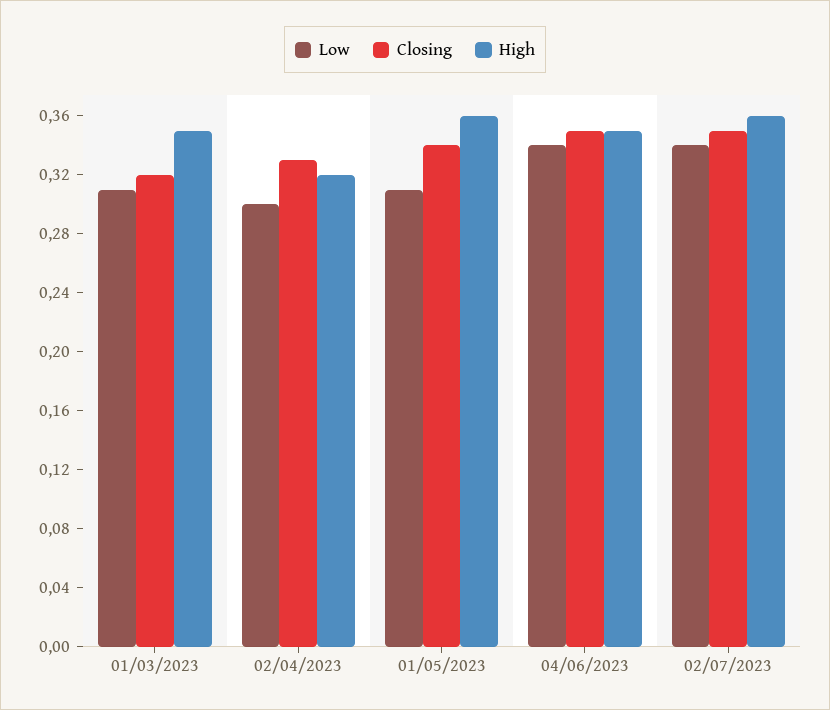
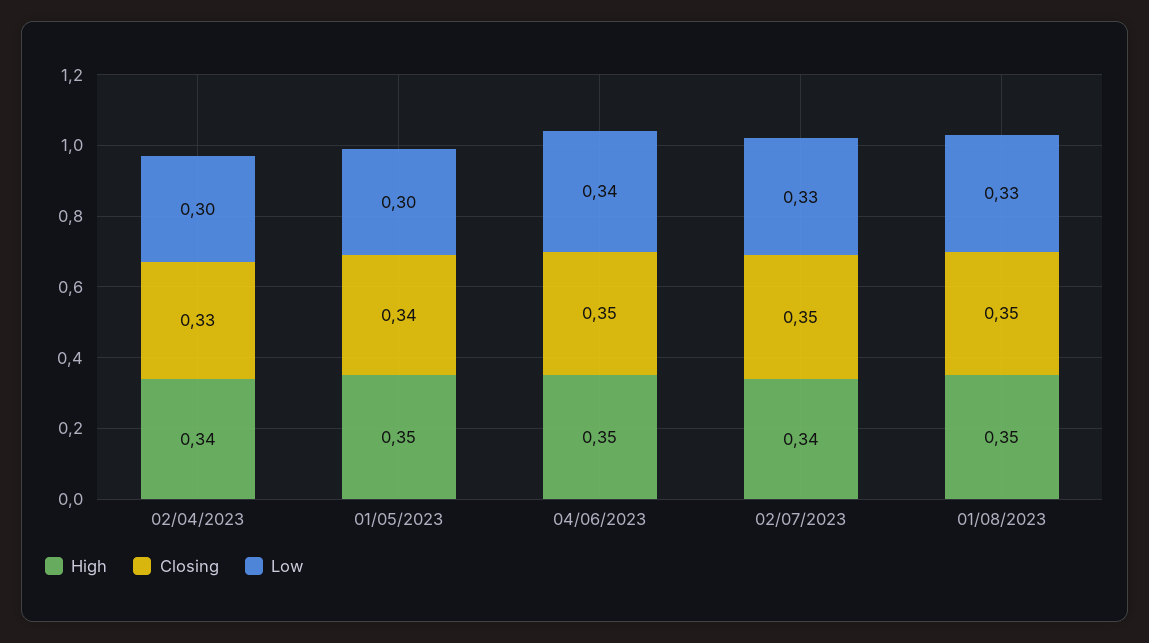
Low, 01/03/2023: 0.31 -> none
Closing, 01/03/2023: 0.32 -> none
High, 01/03/2023: 0.35 -> none
High, 02/04/2023: 0.32 -> 0.34
Low, 01/05/2023: 0.31 -> 0.3
High, 01/05/2023: 0.36 -> 0.35
Low, 02/07/2023: 0.34 -> 0.33
High, 02/07/2023: 0.36 -> 0.34
High, 01/08/2023: none -> 0.35
Closing, 01/08/2023: none -> 0.35
Low, 01/08/2023: none -> 0.33

